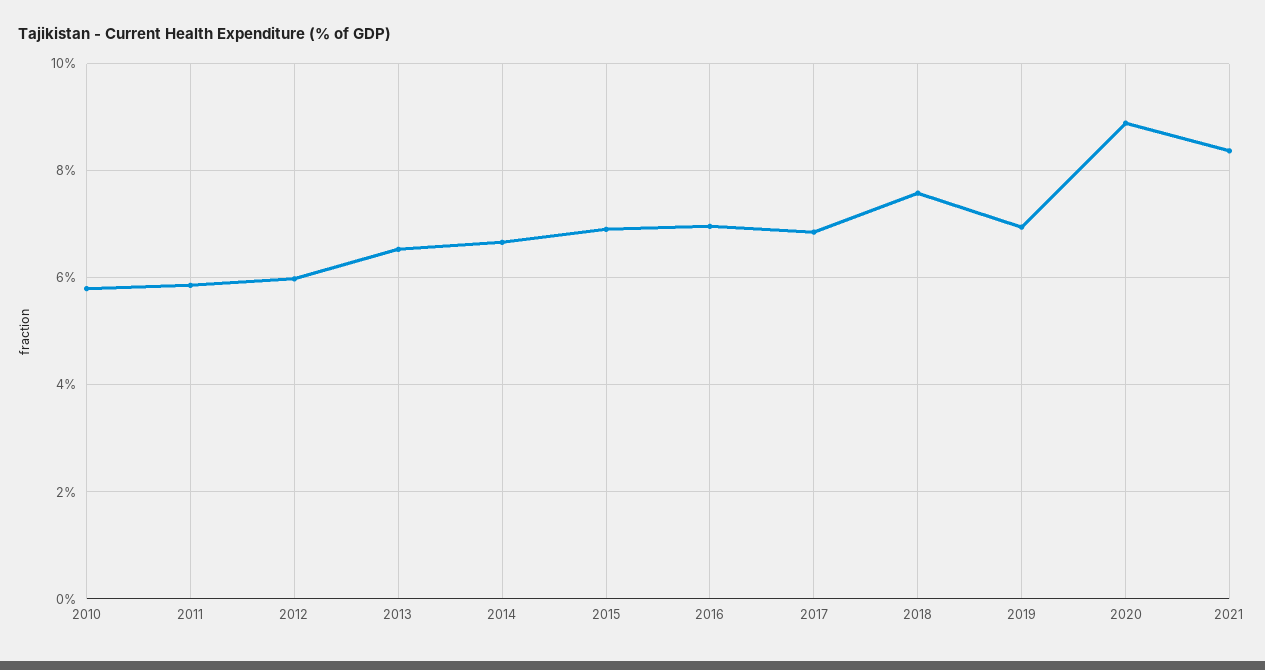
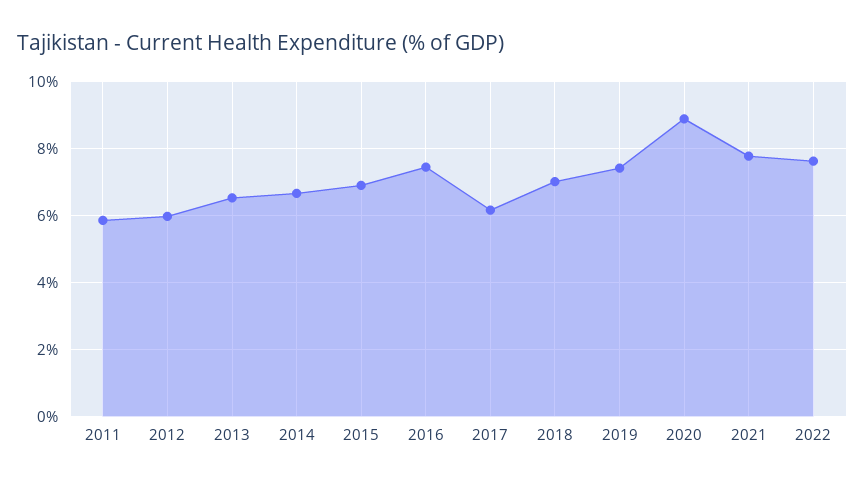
2010: 5.8 -> none
2016: 7 -> 7.4
2017: 6.8 -> 6.2
2018: 7.6 -> 7
2019: 7 -> 7.4
2021: 8.4 -> 7.8
2022: none -> 7.6

